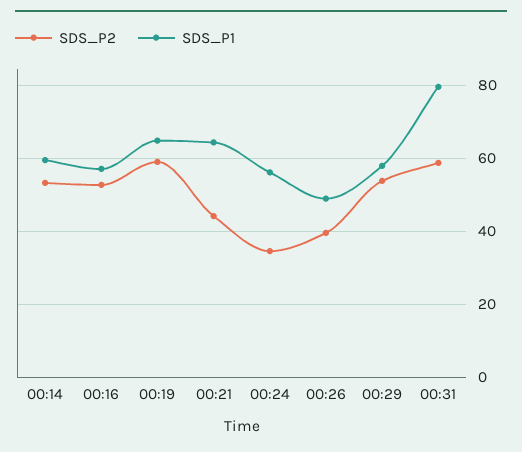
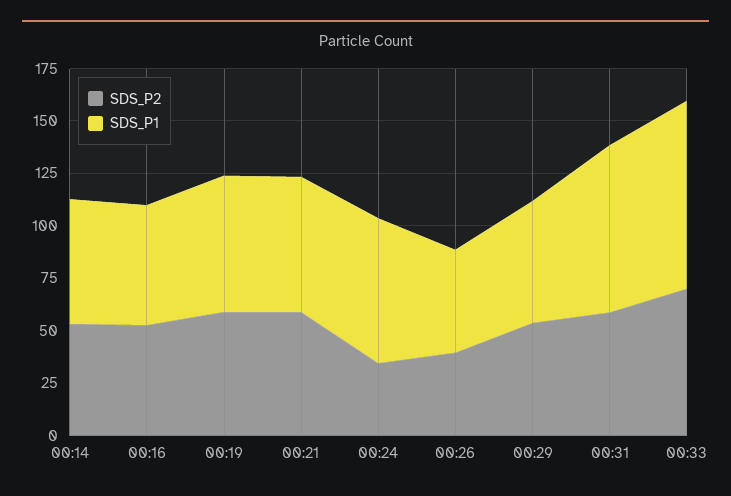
SDS_P2, 00:21: 44 -> 60
SDS_P1, 00:24: 56 -> 70
SDS_P2, 00:33: none -> 70
SDS_P1, 00:33: none -> 90

